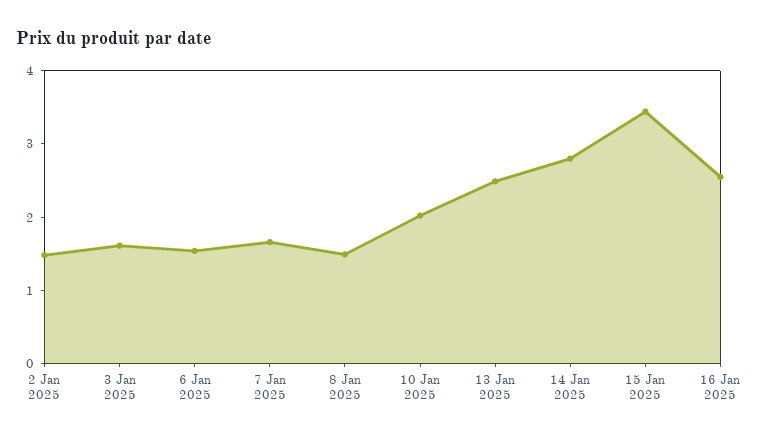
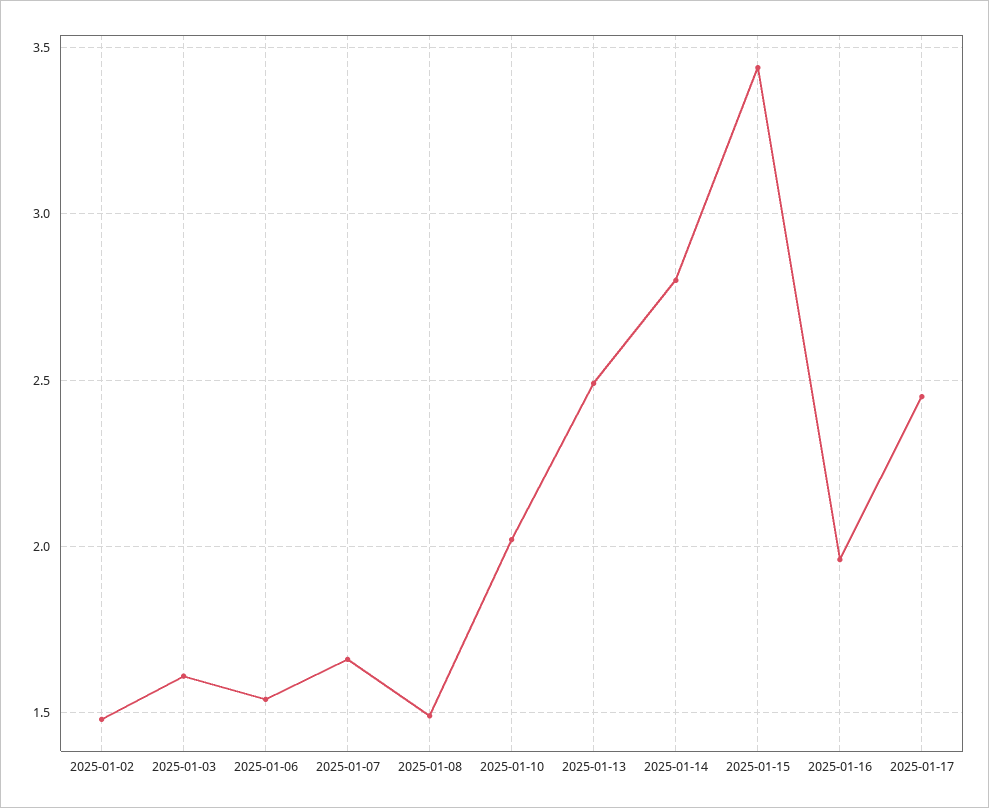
16 Jan 2025: 2.6 -> 1.95
2025-01-17: none -> 2.45

